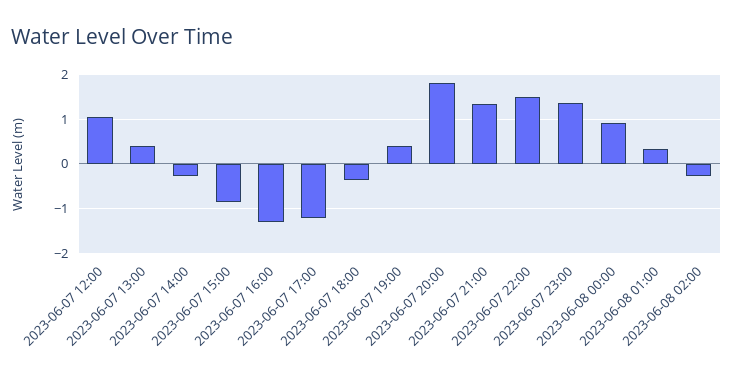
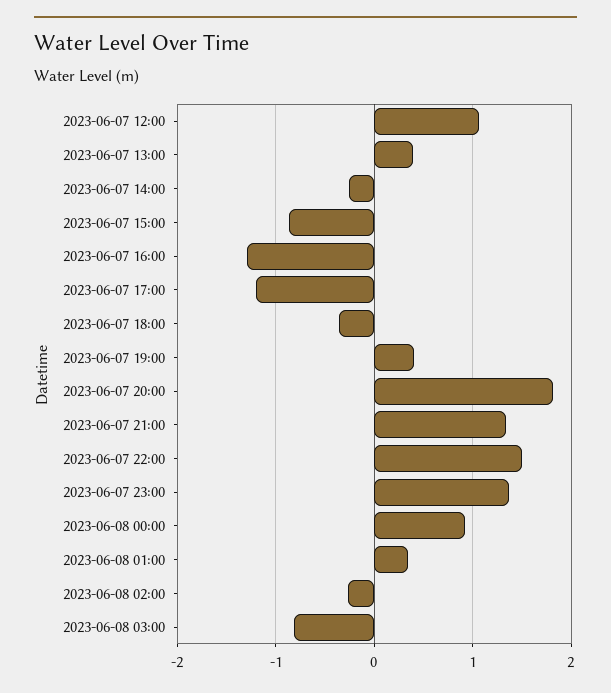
2023-06-08 03:00: none -> -0.8

